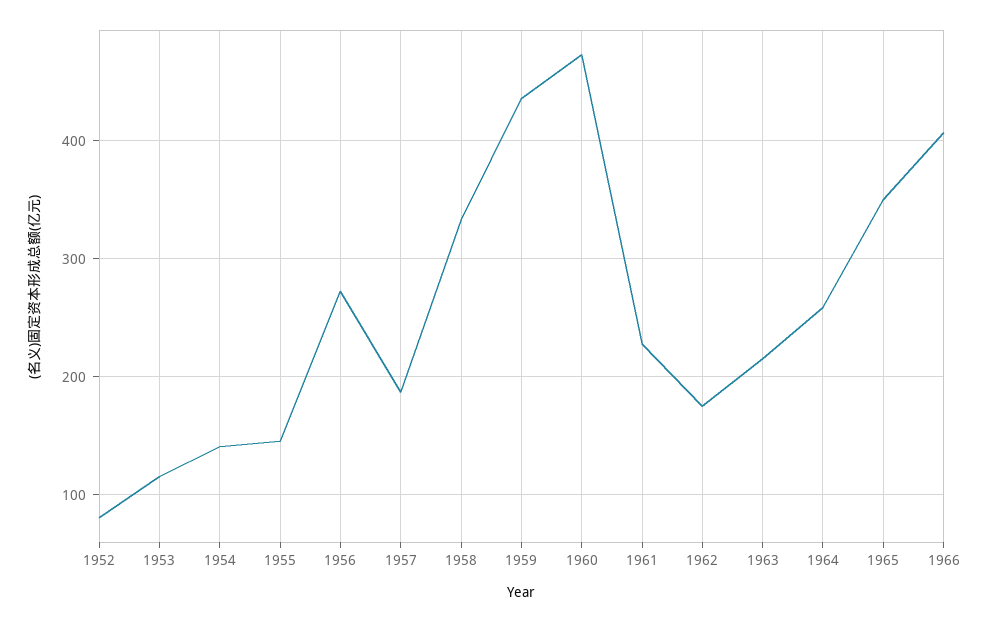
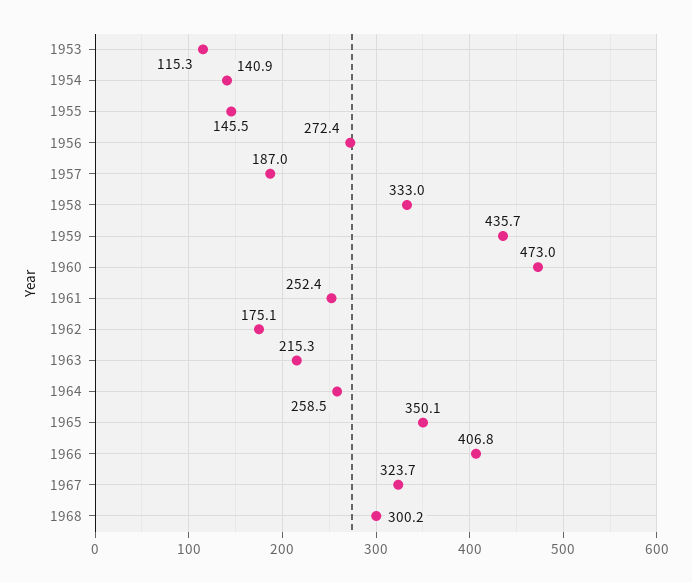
1952: 80 -> none
1961: 230 -> 252.4
1967: none -> 323.7
1968: none -> 300.2

